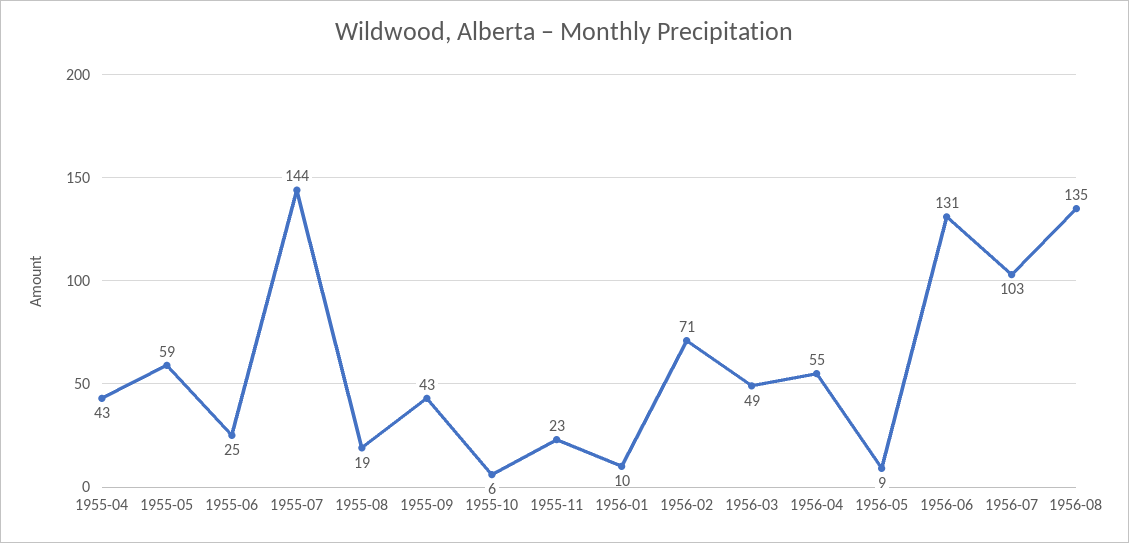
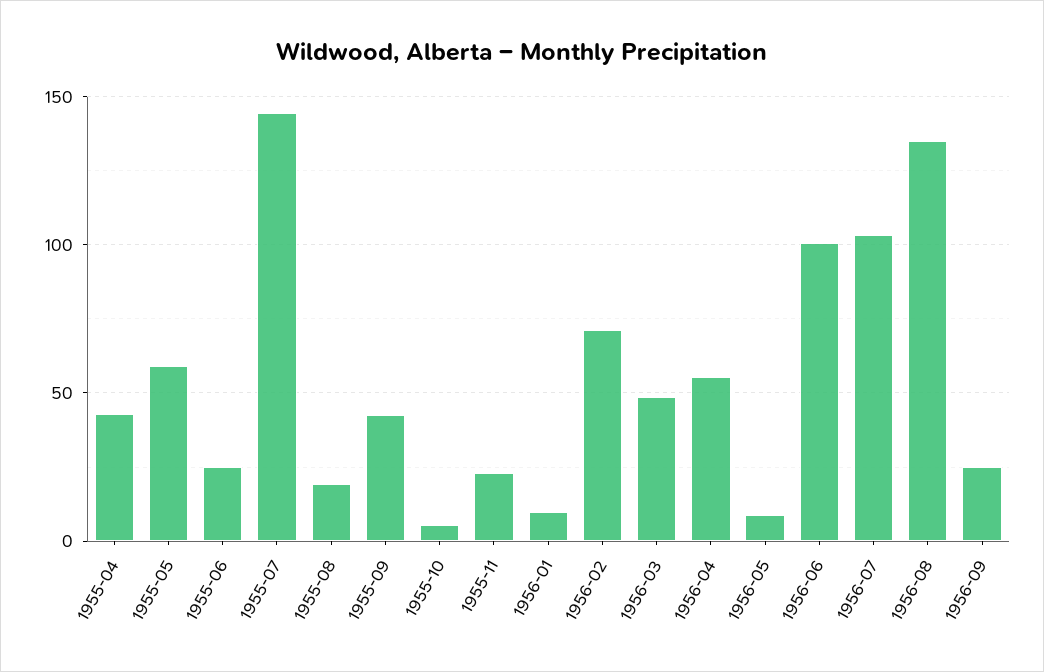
1956-06: 131 -> 100
1956-09: none -> 25

